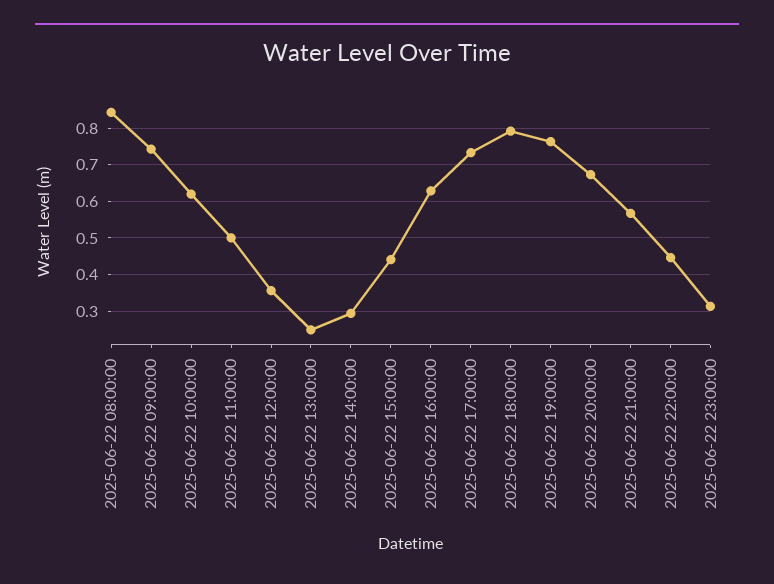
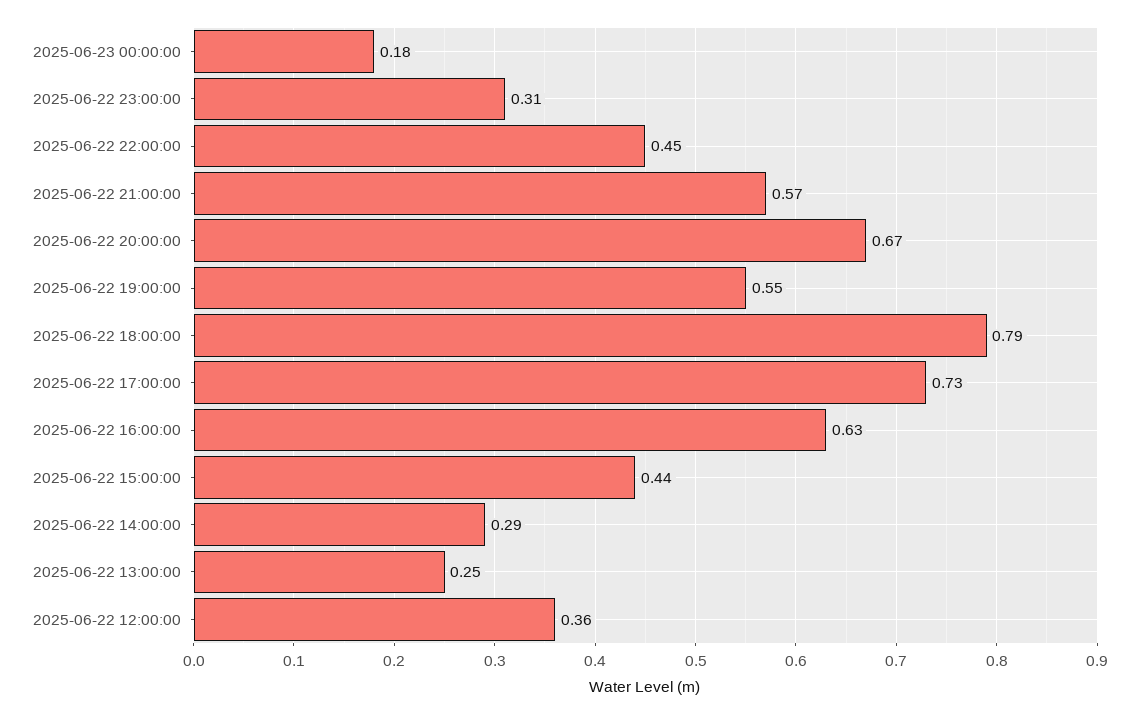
2025-06-22 08:00:00: 0.84 -> none
2025-06-22 09:00:00: 0.74 -> none
2025-06-22 10:00:00: 0.62 -> none
2025-06-22 11:00:00: 0.5 -> none
2025-06-22 19:00:00: 0.76 -> 0.55
2025-06-23 00:00:00: none -> 0.18

